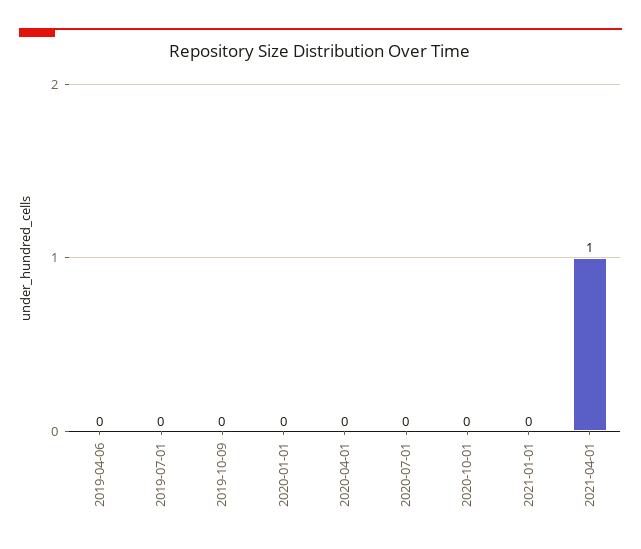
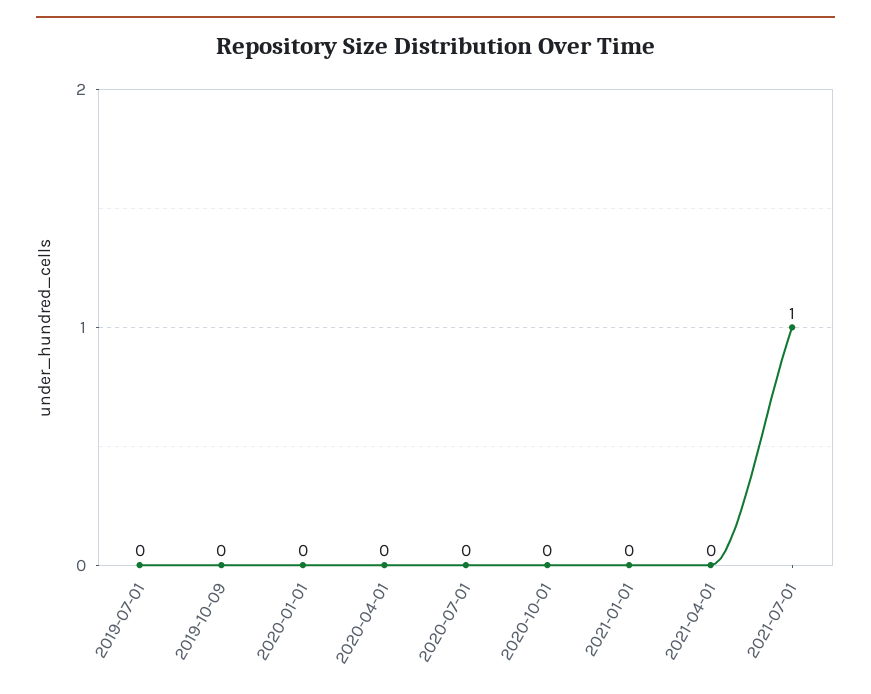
2019-04-06: 0 -> none
2021-04-01: 1 -> 0
2021-07-01: none -> 1

